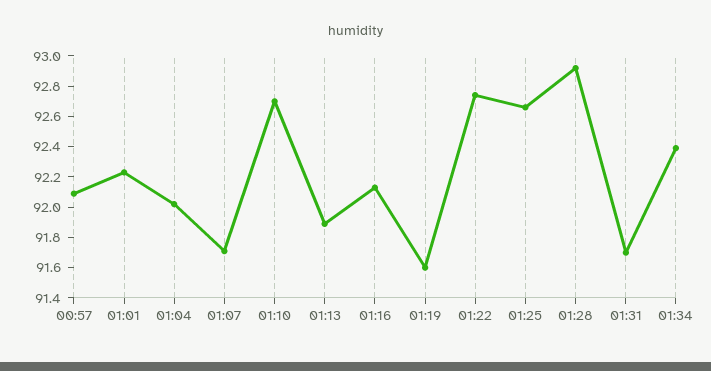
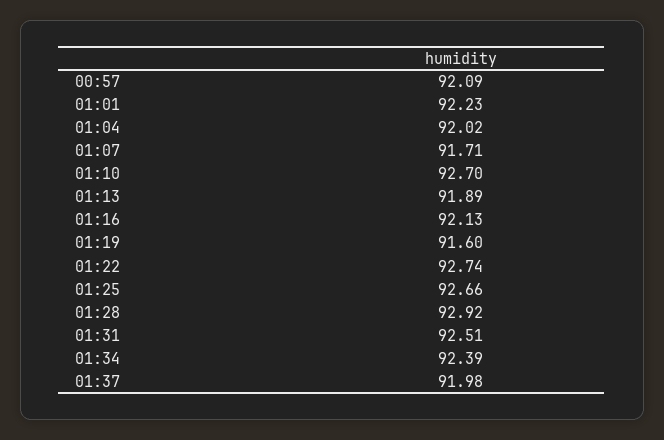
01:31: 91.7 -> 92.51
01:37: none -> 91.98

